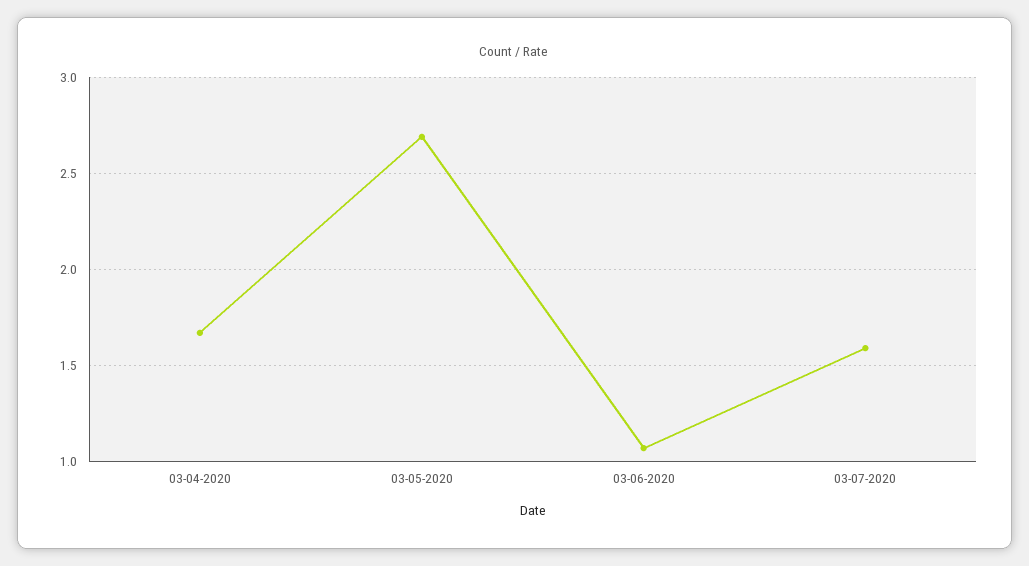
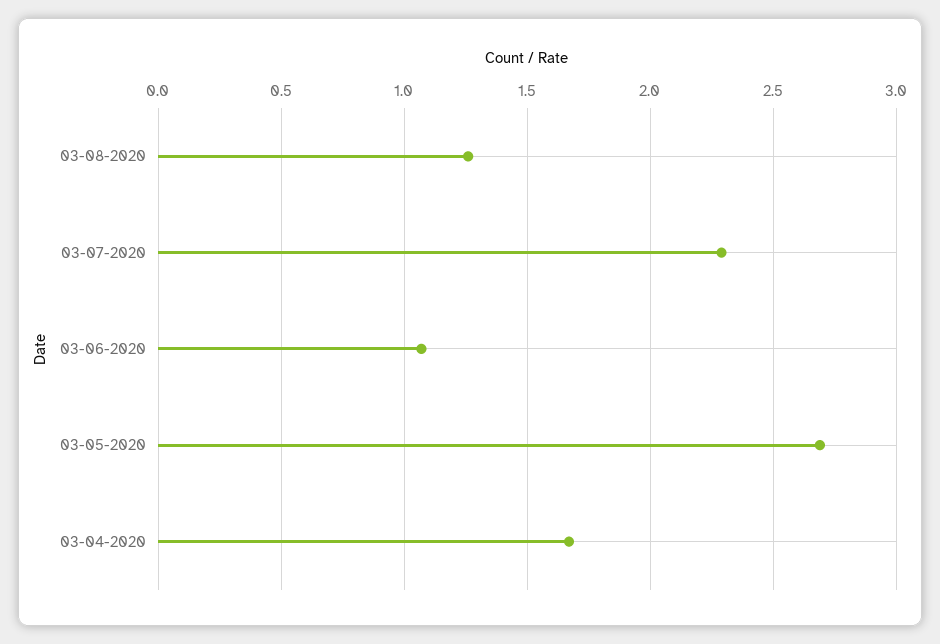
03-07-2020: 1.6 -> 2.3
03-08-2020: none -> 1.25

